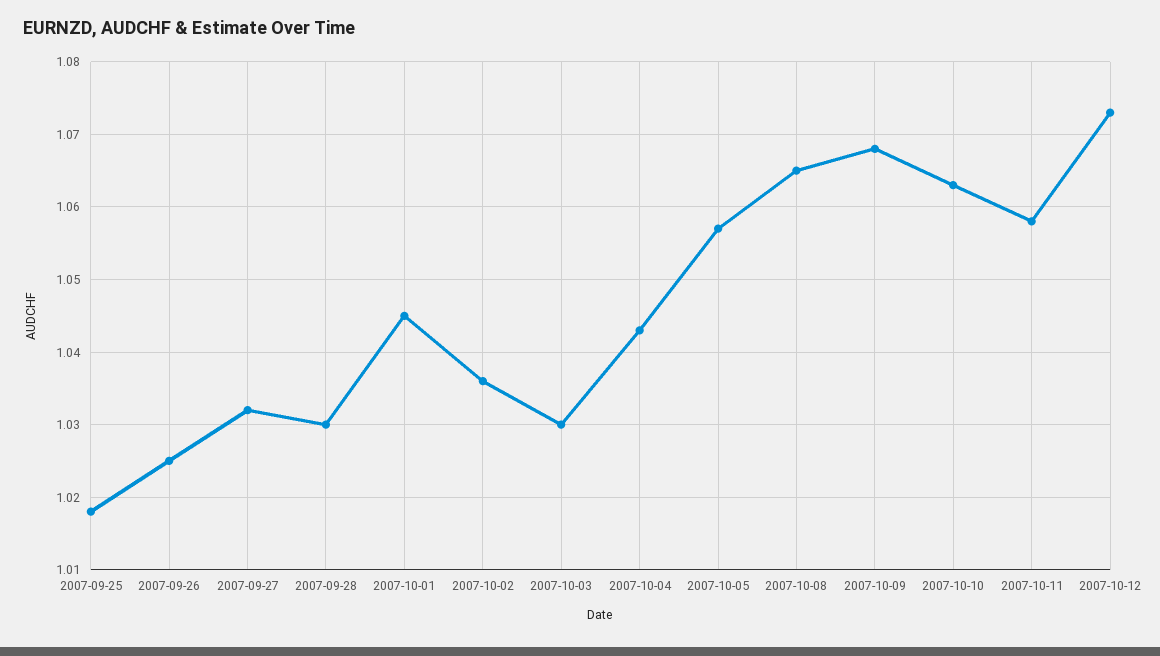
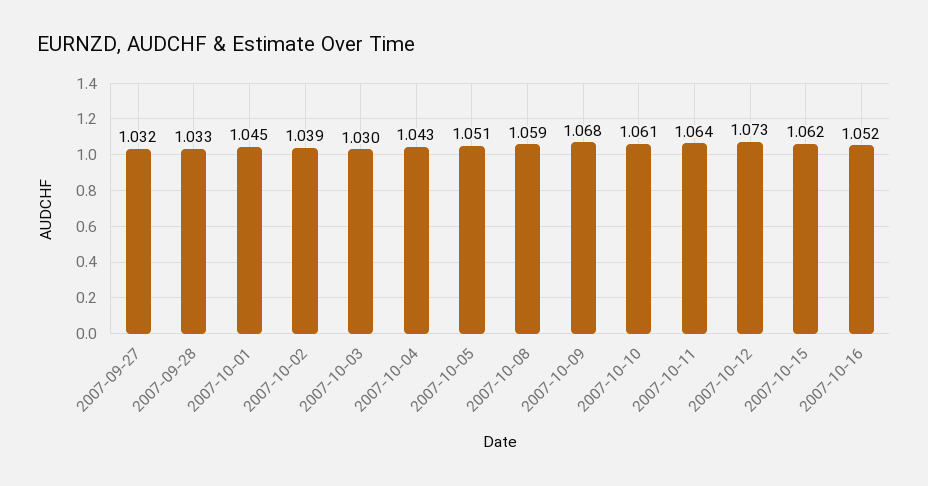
2007-09-25: 1.018 -> none
2007-09-26: 1.025 -> none
2007-09-28: 1.03 -> 1.033
2007-10-02: 1.036 -> 1.039
2007-10-05: 1.057 -> 1.051
2007-10-08: 1.065 -> 1.059
2007-10-10: 1.063 -> 1.061
2007-10-11: 1.058 -> 1.064
2007-10-15: none -> 1.062
2007-10-16: none -> 1.052

